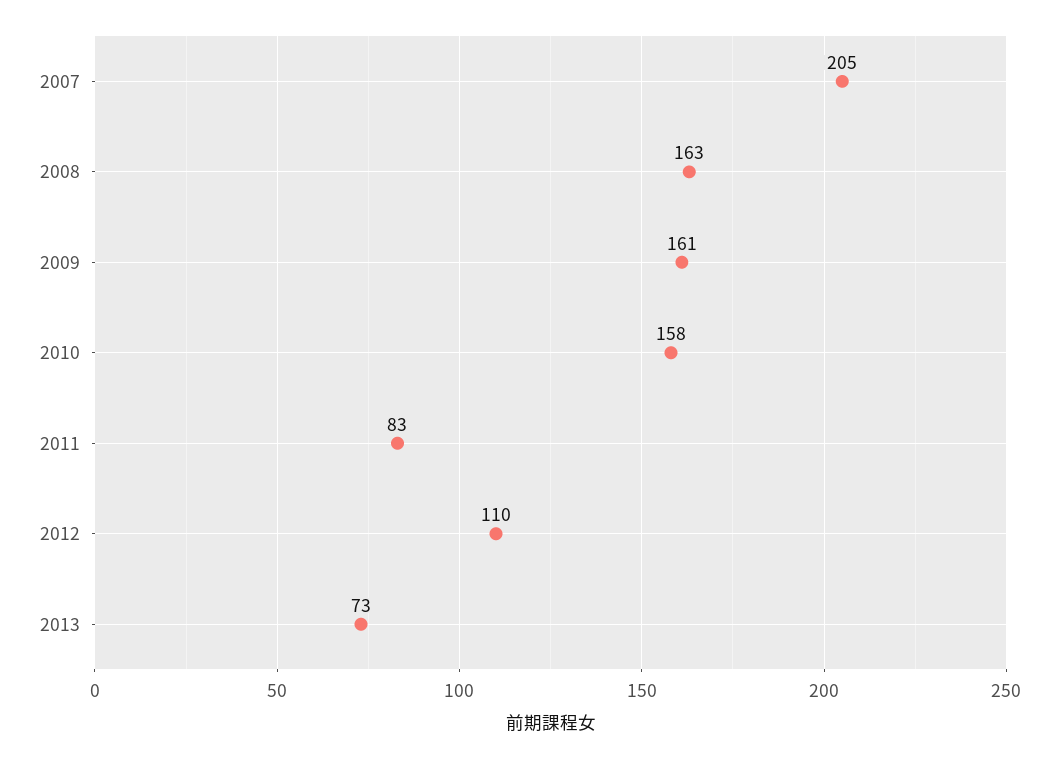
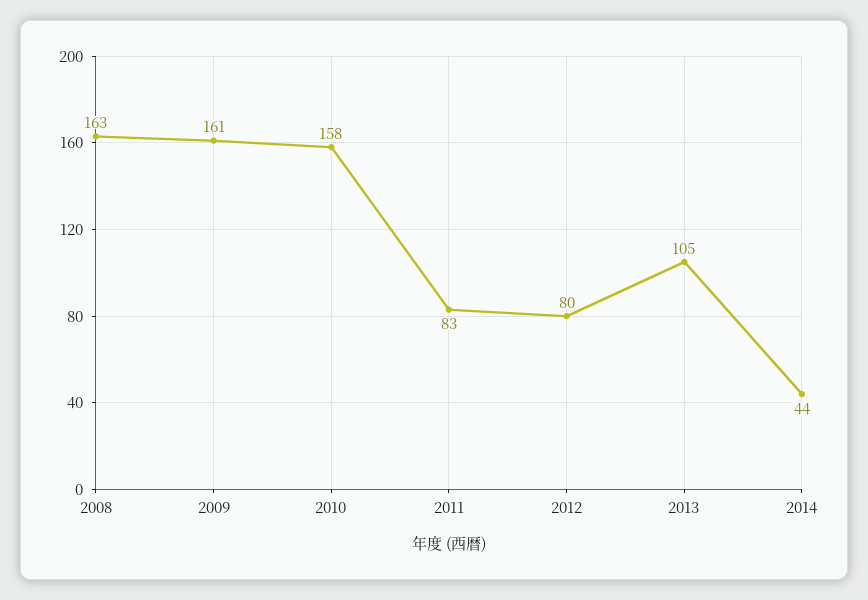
2007: 205 -> none
2012: 110 -> 80
2013: 73 -> 105
2014: none -> 44

